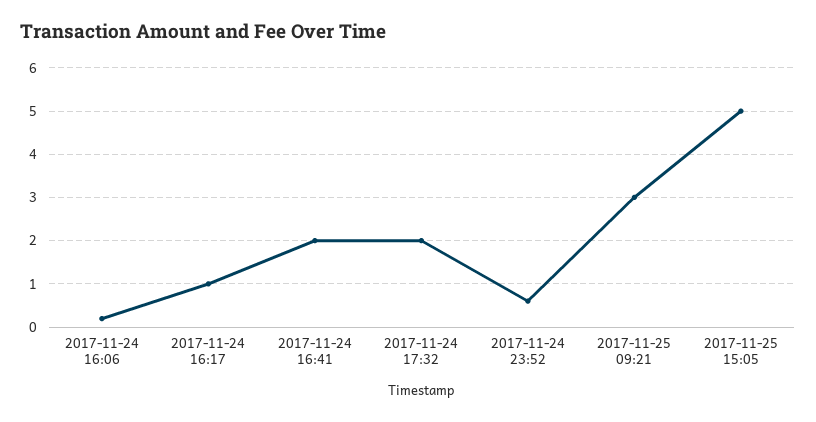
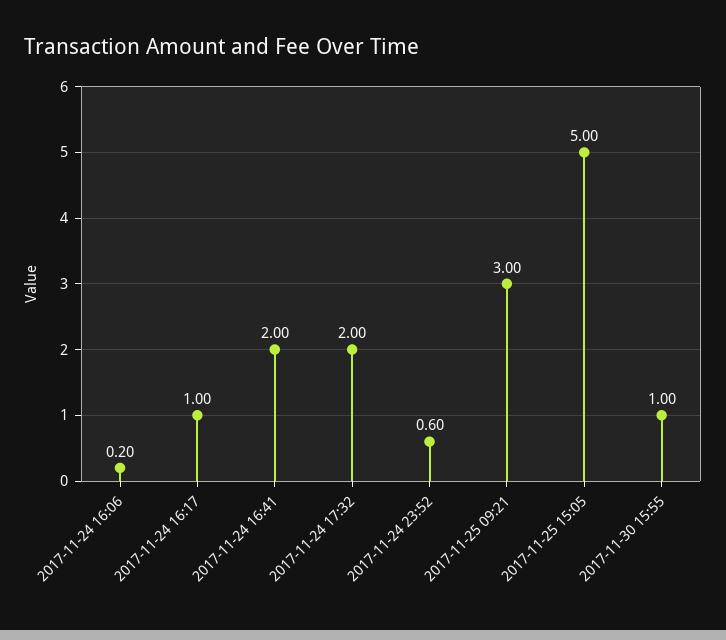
2017-11-30 15:55: none -> 1

